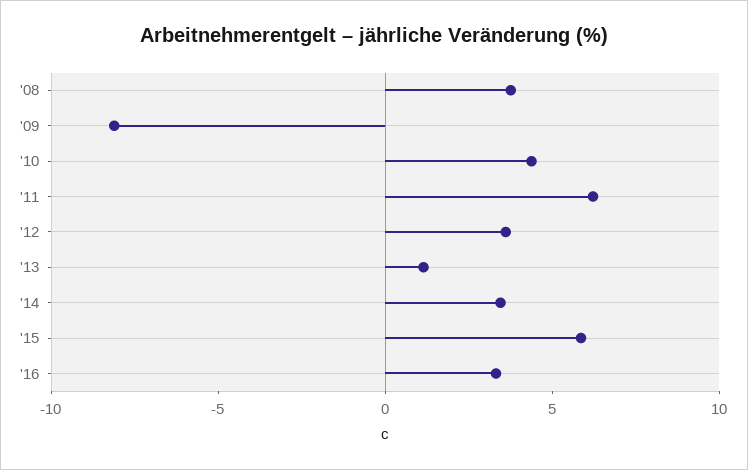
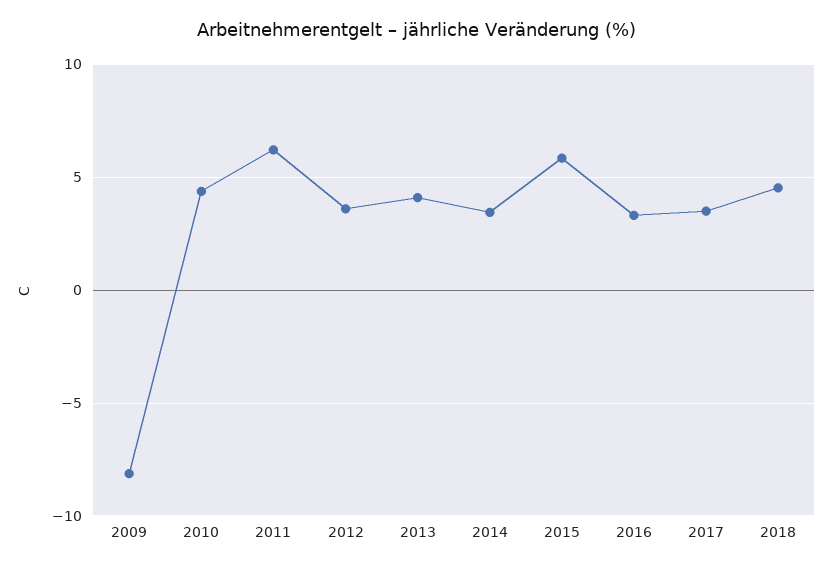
'08: 4 -> none
'13: 1 -> 4
2017: none -> 3.5
2018: none -> 4.5

